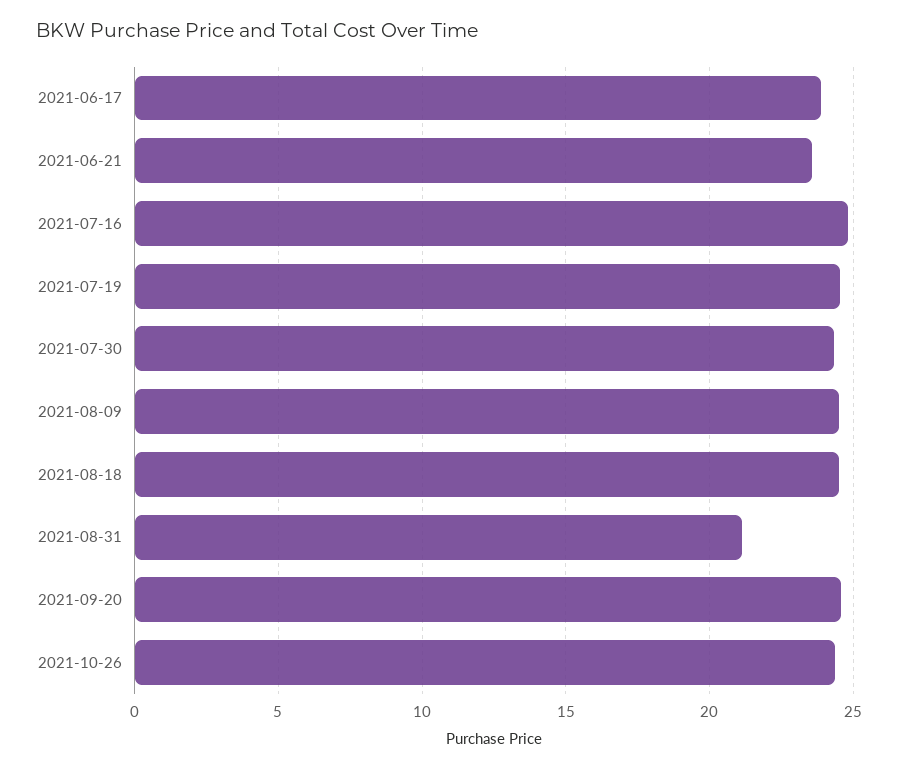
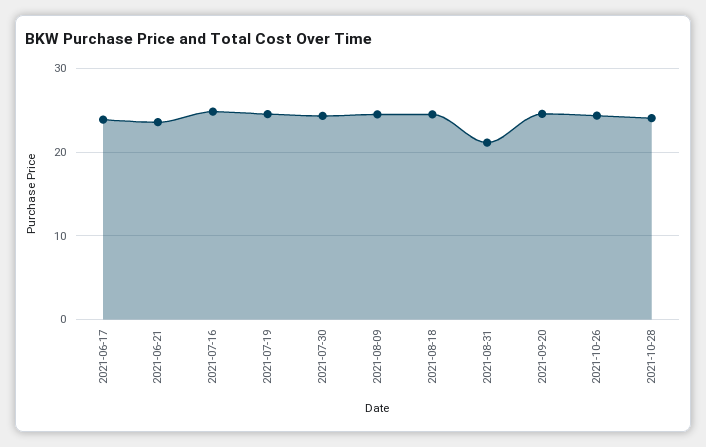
2021-10-28: none -> 24

